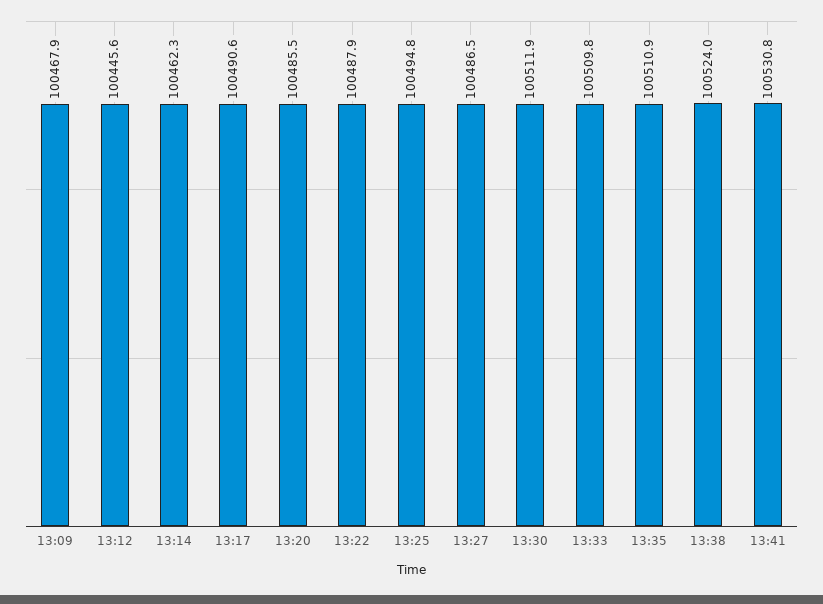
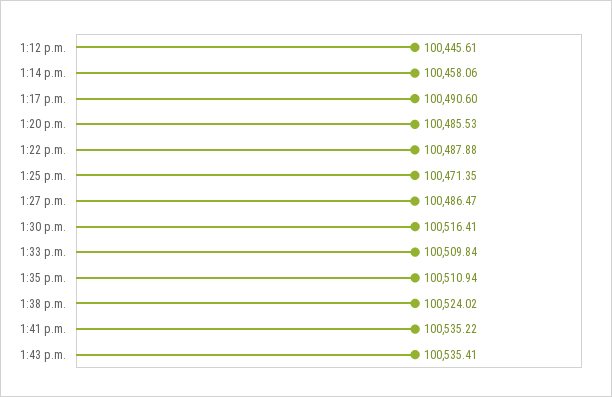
13:09: 100467.9 -> none
13:14: 100462.3 -> 100458.06
13:25: 100494.8 -> 100471.35
13:30: 100511.9 -> 100516.41
13:41: 100530.8 -> 100535.22
1:43 p.m.: none -> 100535.41

